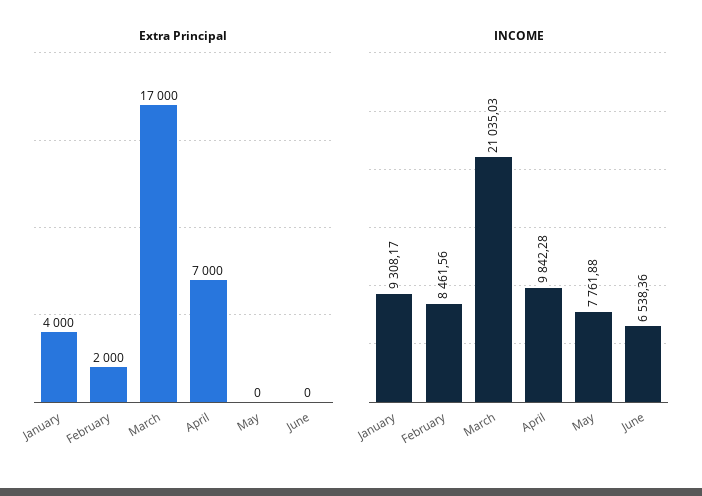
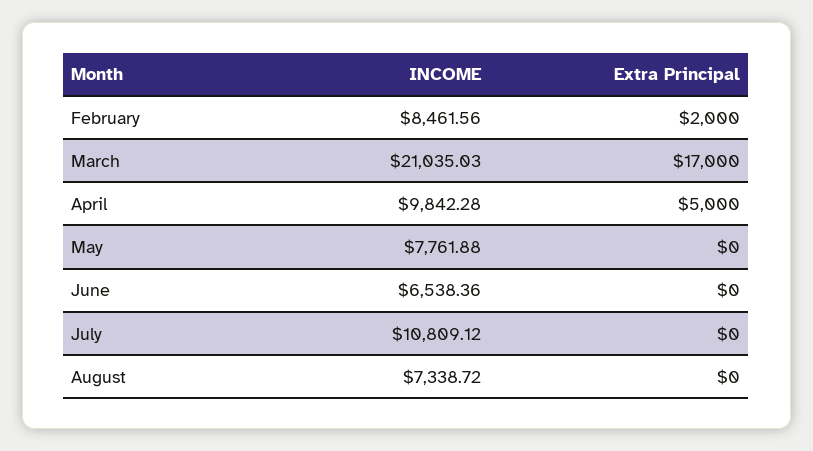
Extra Principal, January: 4000 -> none
Extra Principal, April: 7000 -> 5000
INCOME, January: 9308.17 -> none
INCOME, July: none -> 10809.12
Extra Principal, July: none -> 0
INCOME, August: none -> 7338.72
Extra Principal, August: none -> 0

